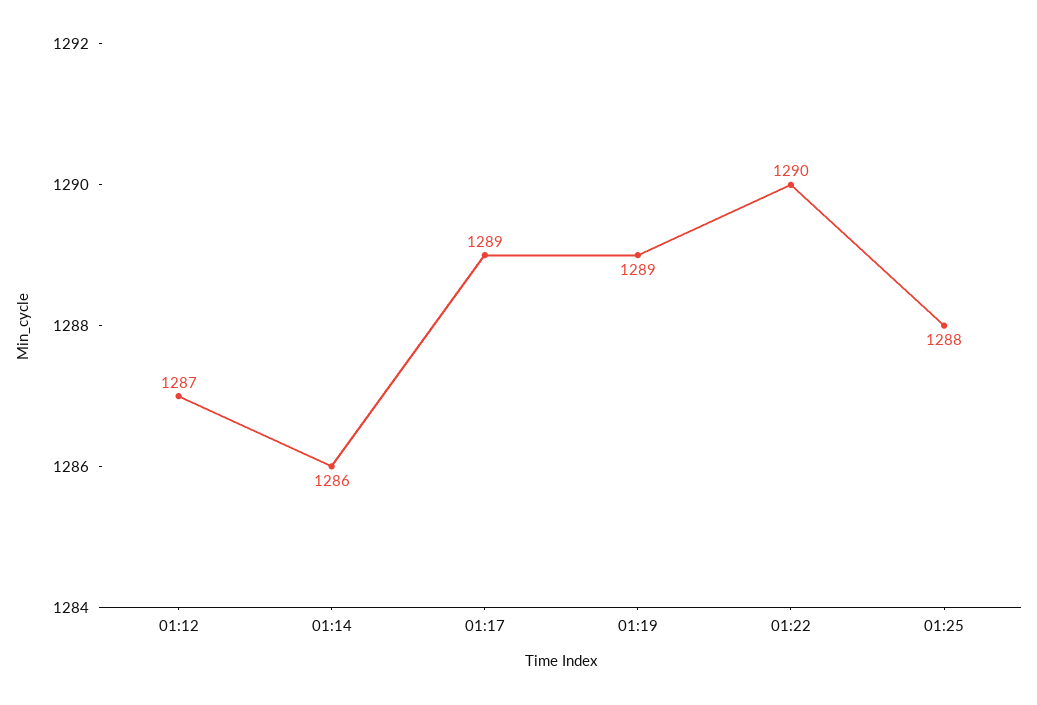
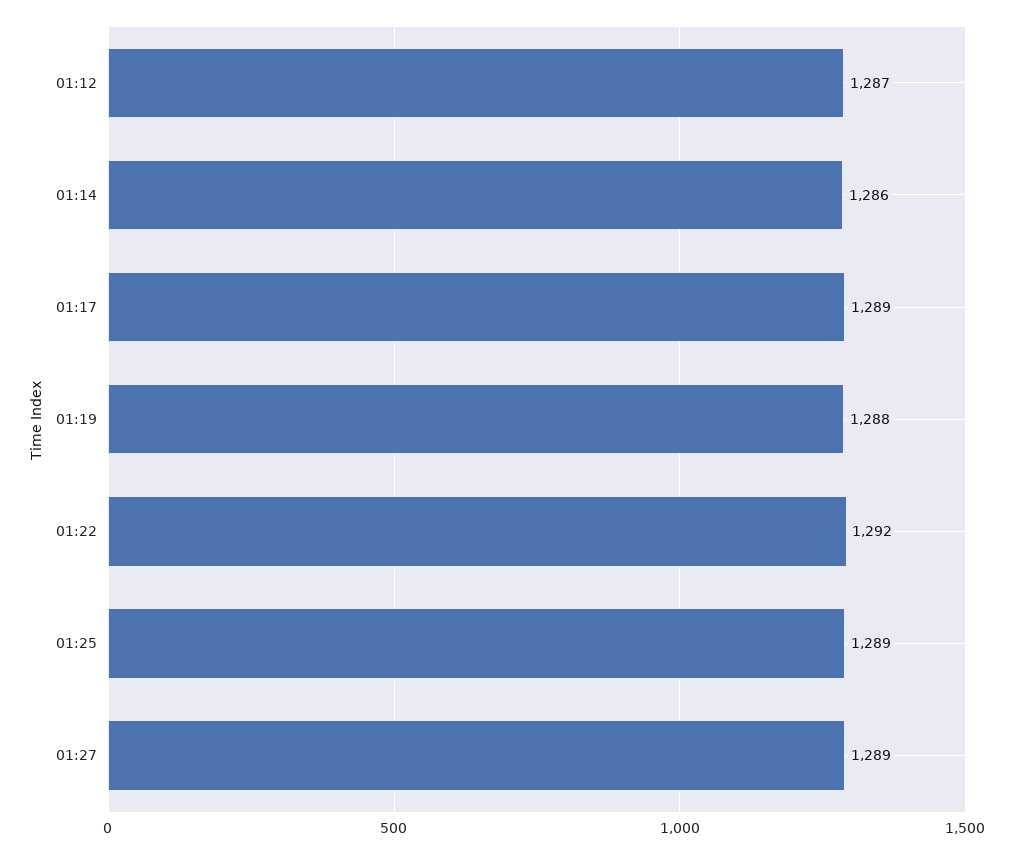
01:19: 1289 -> 1288
01:22: 1290 -> 1292
01:25: 1288 -> 1289
01:27: none -> 1289

